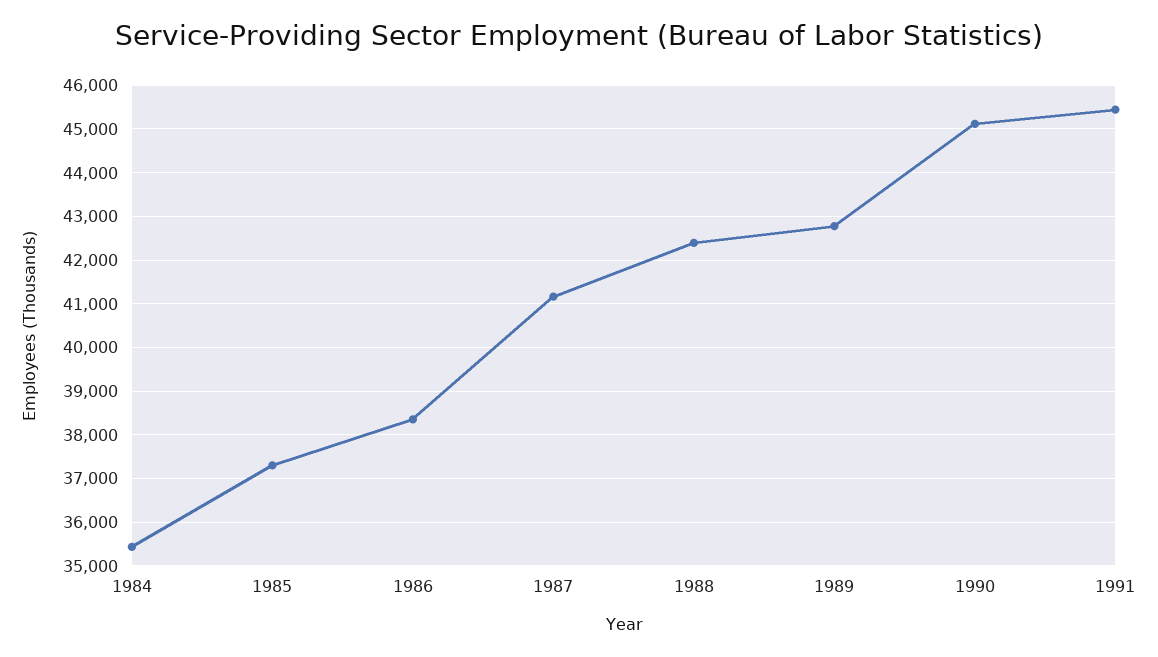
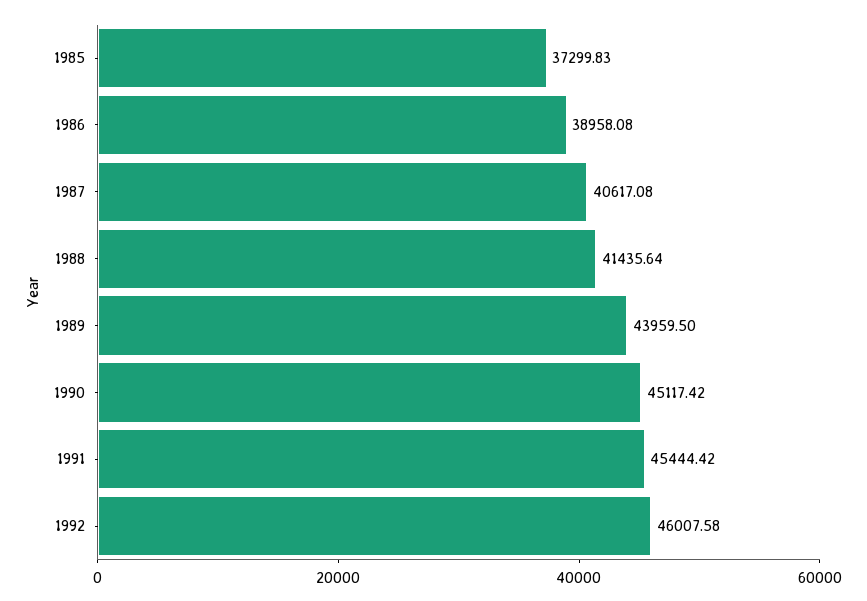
1984: 35400 -> none
1986: 38400 -> 38958.08
1987: 41200 -> 40617.08
1988: 42400 -> 41435.64
1989: 42800 -> 43959.5
1992: none -> 46007.58

